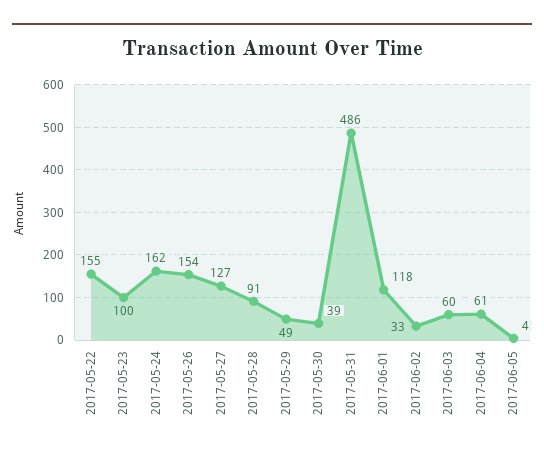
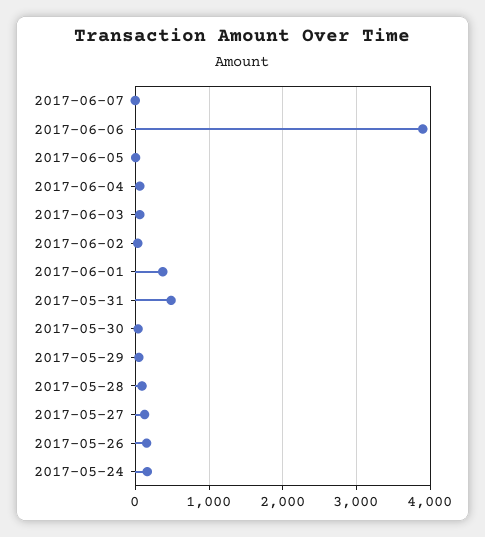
2017-05-22: 155 -> none
2017-05-23: 100 -> none
2017-06-01: 118 -> 400
2017-06-07: none -> 0
2017-06-06: none -> 3900

